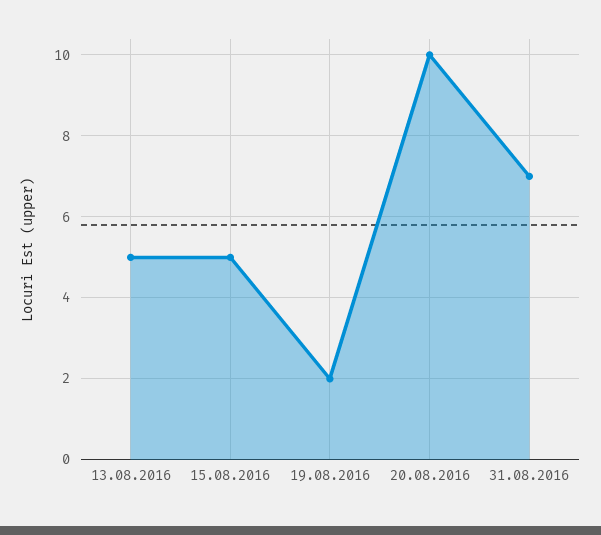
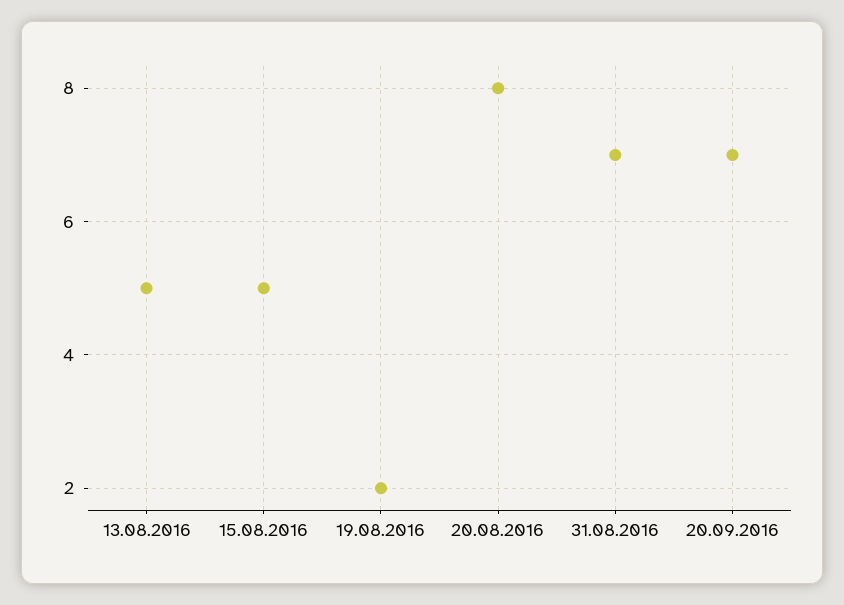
20.08.2016: 10 -> 8
20.09.2016: none -> 7

